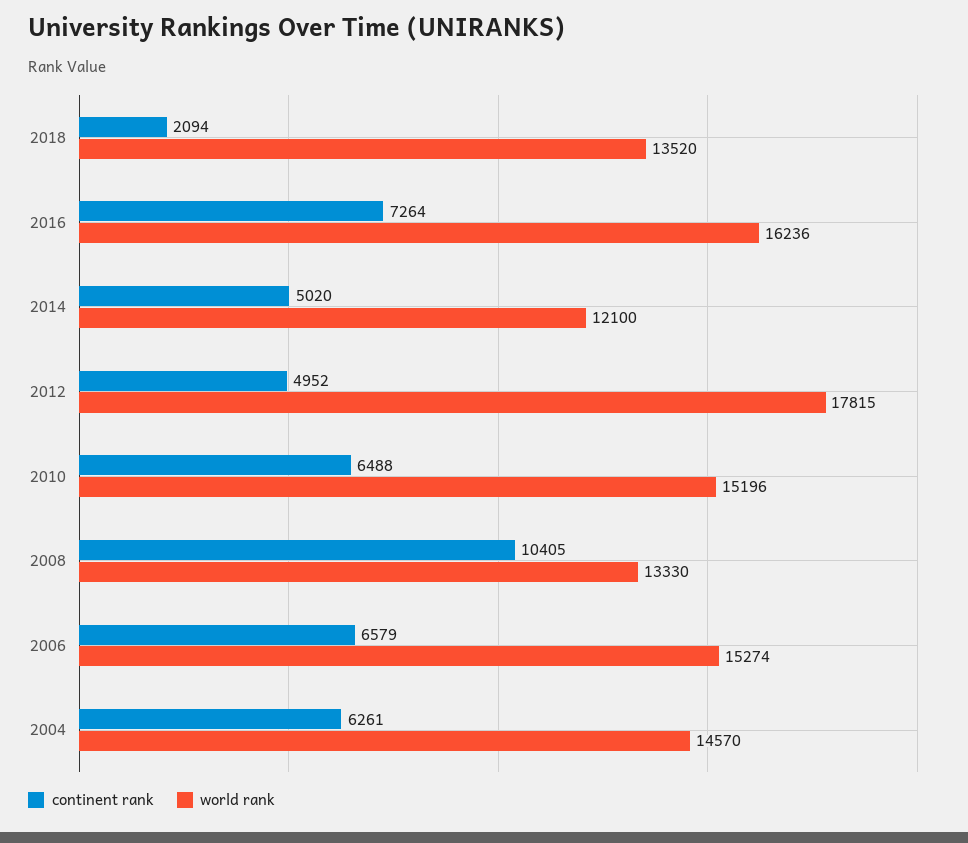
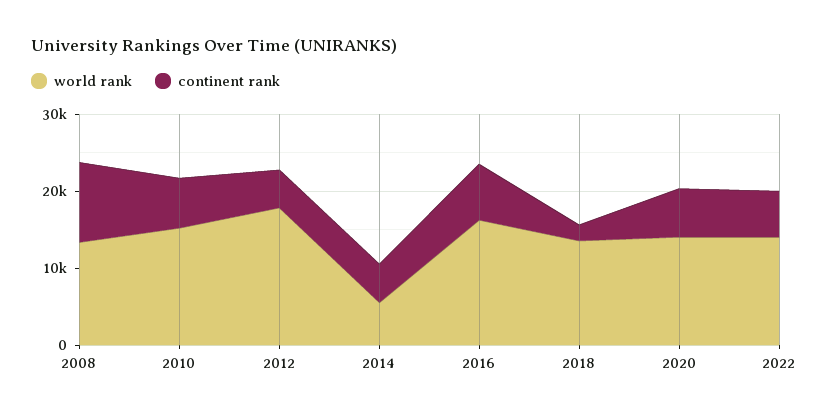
world rank, 2014: 12100 -> 6000
continent rank, 2006: 6579 -> none
world rank, 2006: 15274 -> none
continent rank, 2004: 6261 -> none
world rank, 2004: 14570 -> none
world rank, 2020: none -> 14000
continent rank, 2020: none -> 6000
world rank, 2022: none -> 14000
continent rank, 2022: none -> 6000

